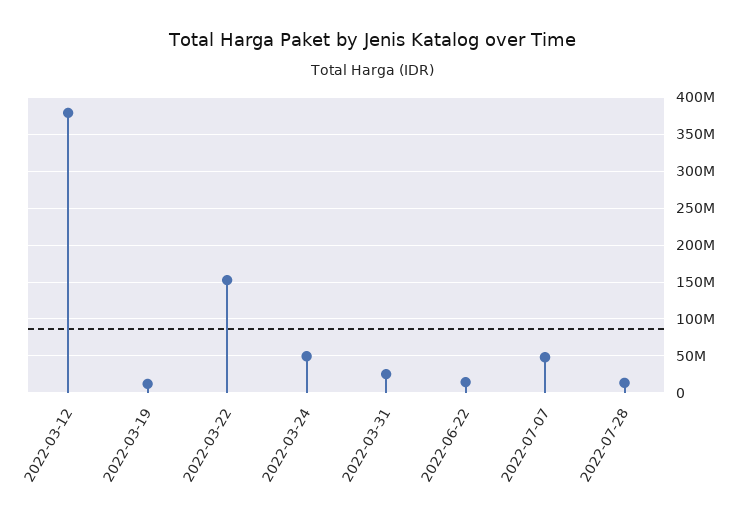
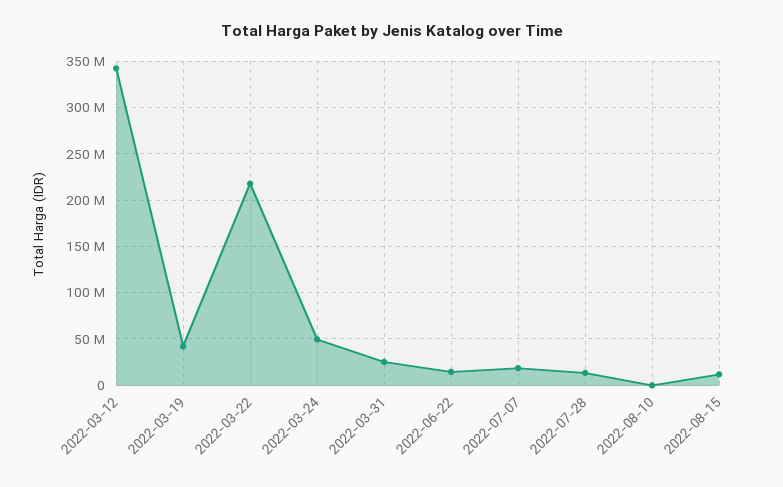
2022-03-12: 380000000 -> 340000000
2022-03-19: 10000000 -> 40000000
2022-03-22: 150000000 -> 220000000
2022-07-07: 50000000 -> 20000000
2022-08-10: none -> 0
2022-08-15: none -> 10000000

